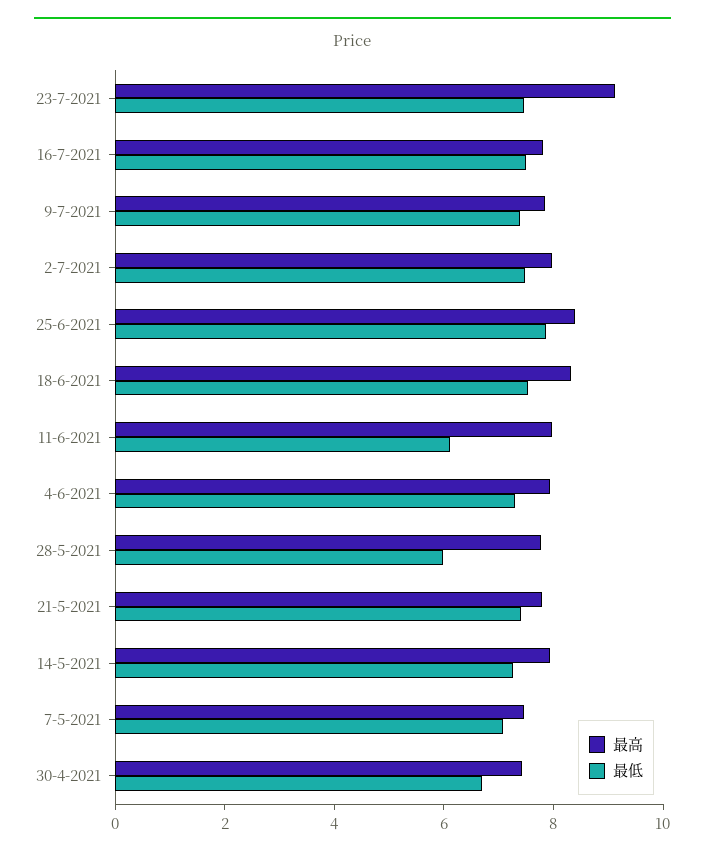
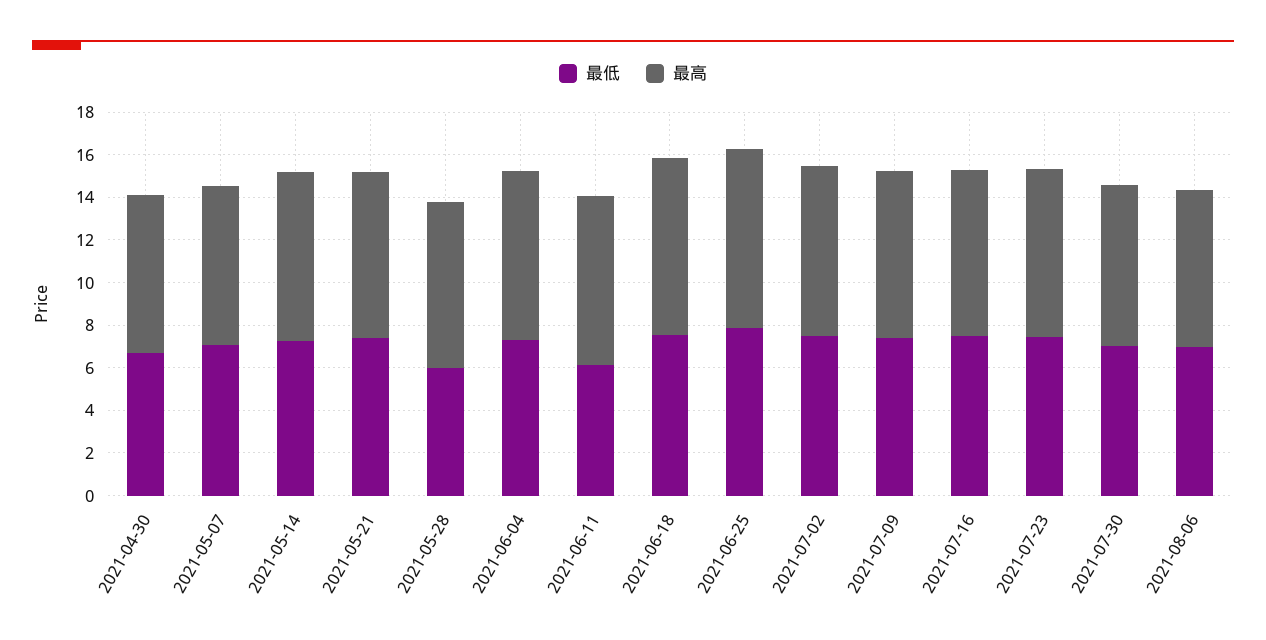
最高, 23-7-2021: 9 -> 8
最低, 2021-07-30: none -> 7
最高, 2021-07-30: none -> 7.5
最低, 2021-08-06: none -> 7
最高, 2021-08-06: none -> 7.5

